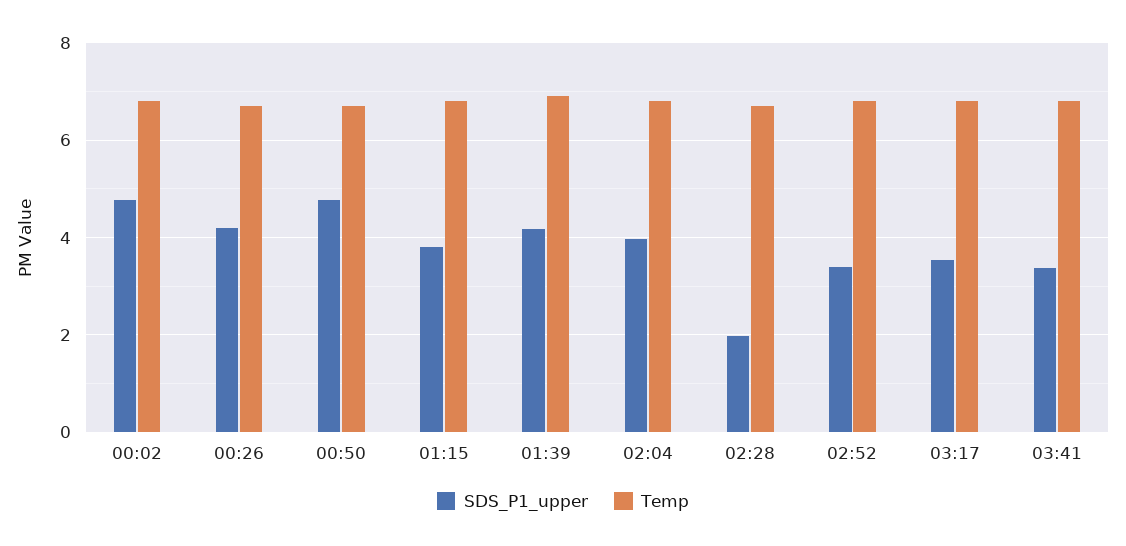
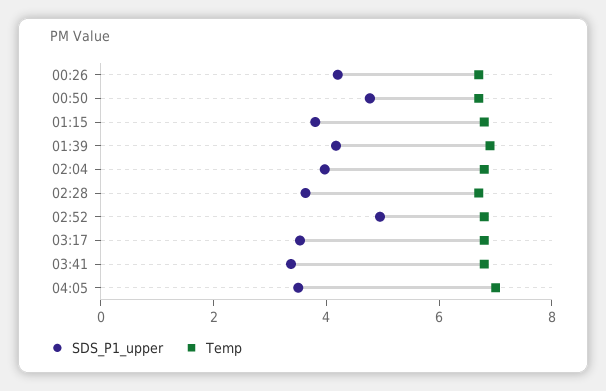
SDS_P1_upper, 00:02: 4.8 -> none
Temp, 00:02: 6.8 -> none
SDS_P1_upper, 02:28: 2 -> 3.5
SDS_P1_upper, 02:52: 3.4 -> 5
SDS_P1_upper, 04:05: none -> 3.5
Temp, 04:05: none -> 7

